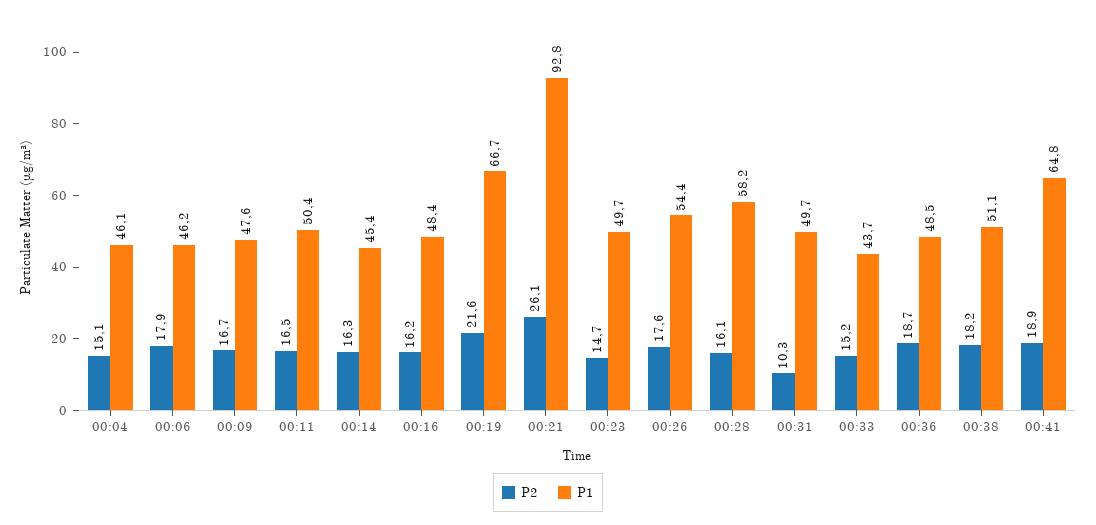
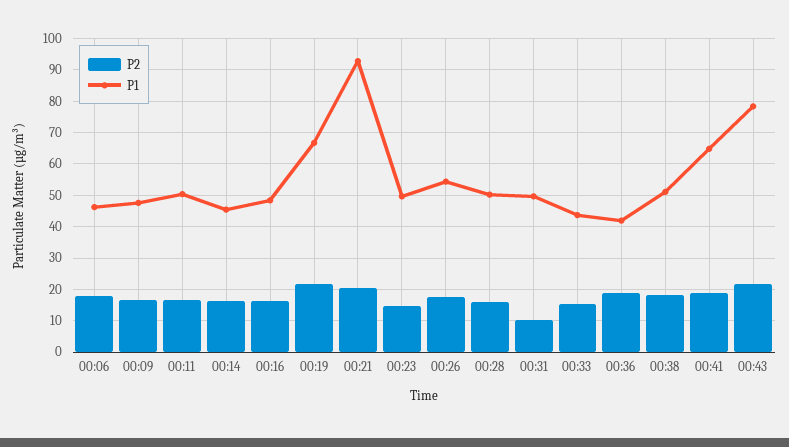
P2, 00:04: 15.1 -> none
P1, 00:04: 46.1 -> none
P2, 00:21: 26.1 -> 20
P1, 00:28: 58.2 -> 50
P1, 00:36: 48.5 -> 42
P2, 00:43: none -> 22
P1, 00:43: none -> 78

